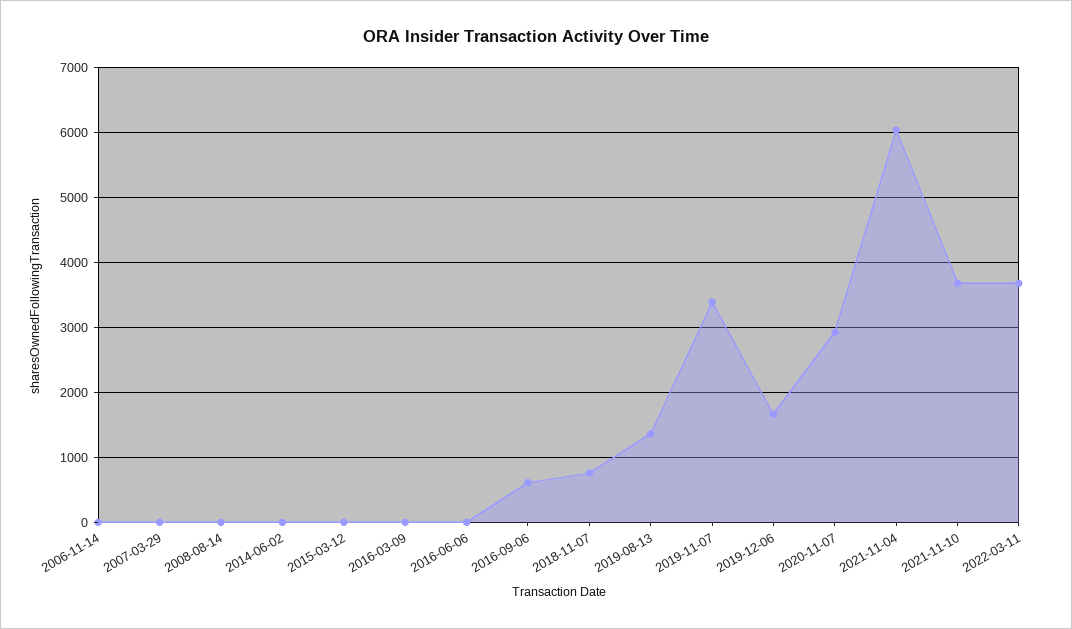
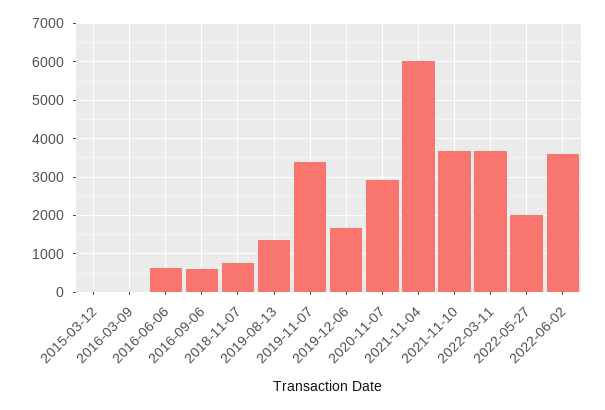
2006-11-14: 0 -> none
2007-03-29: 0 -> none
2008-08-14: 0 -> none
2014-06-02: 0 -> none
2016-06-06: 0 -> 600
2022-05-27: none -> 2000
2022-06-02: none -> 3600

